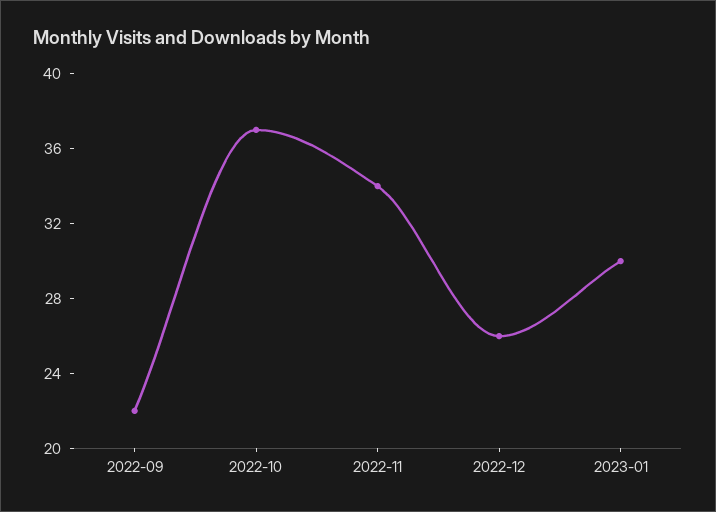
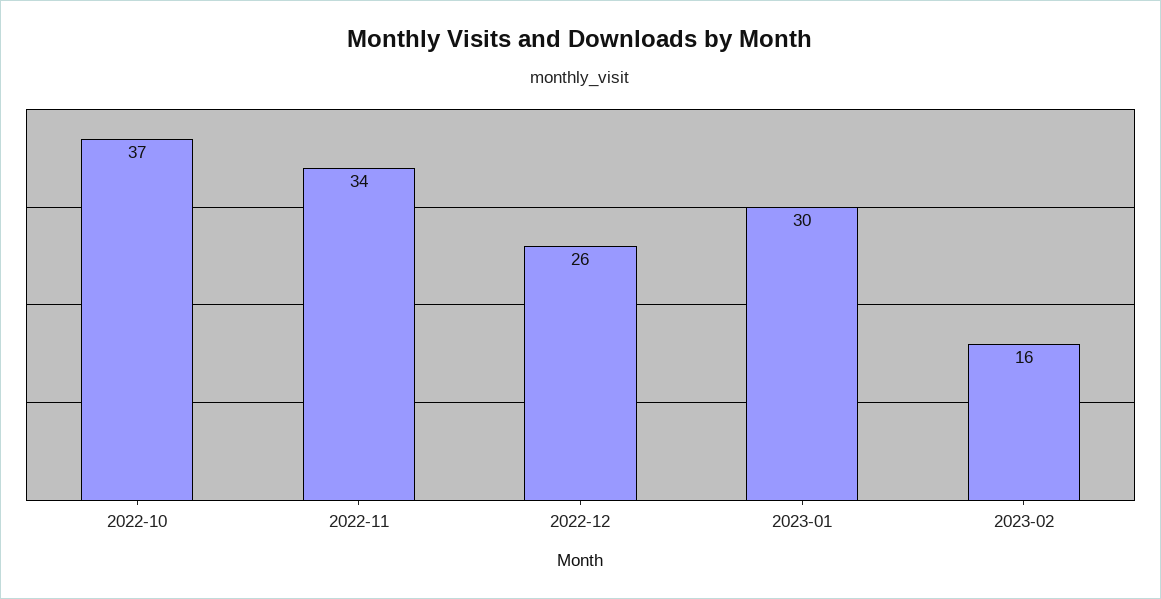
2022-09: 22 -> none
2023-02: none -> 16

